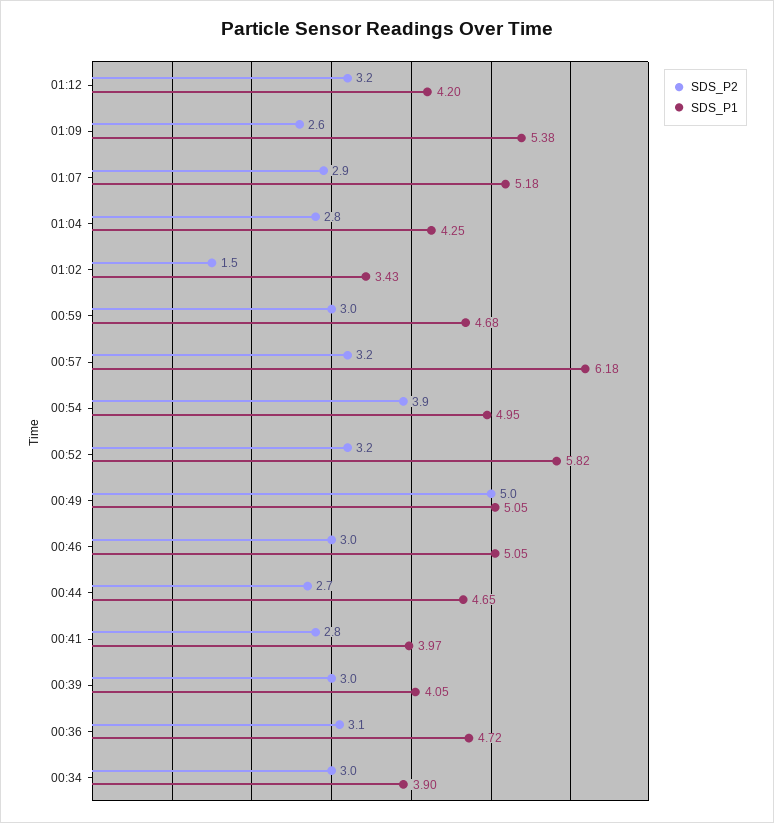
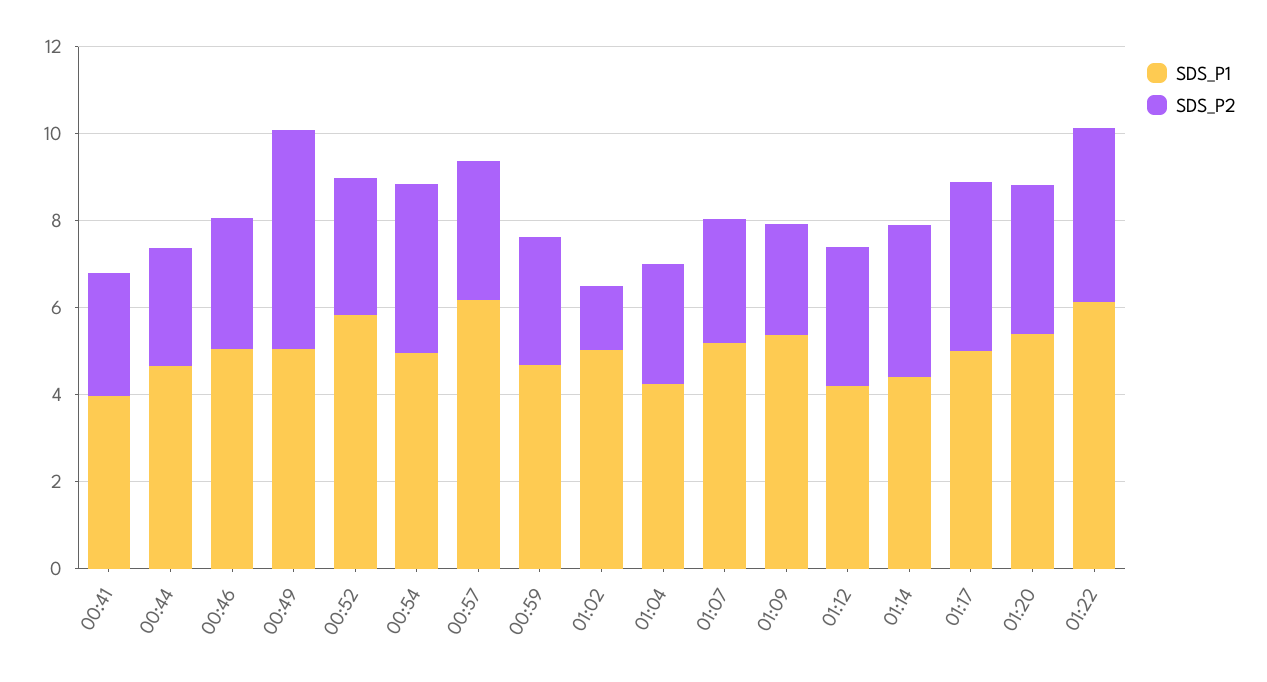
SDS_P1, 01:02: 3.43 -> 5
SDS_P2, 00:39: 3 -> none
SDS_P1, 00:39: 4.05 -> none
SDS_P2, 00:36: 3.1 -> none
SDS_P1, 00:36: 4.72 -> none
SDS_P2, 00:34: 3 -> none
SDS_P1, 00:34: 3.9 -> none
SDS_P1, 01:14: none -> 4.5
SDS_P2, 01:14: none -> 3.5
SDS_P1, 01:17: none -> 5
SDS_P2, 01:17: none -> 4
SDS_P1, 01:20: none -> 5.5
SDS_P2, 01:20: none -> 3.5
SDS_P1, 01:22: none -> 6
SDS_P2, 01:22: none -> 4

